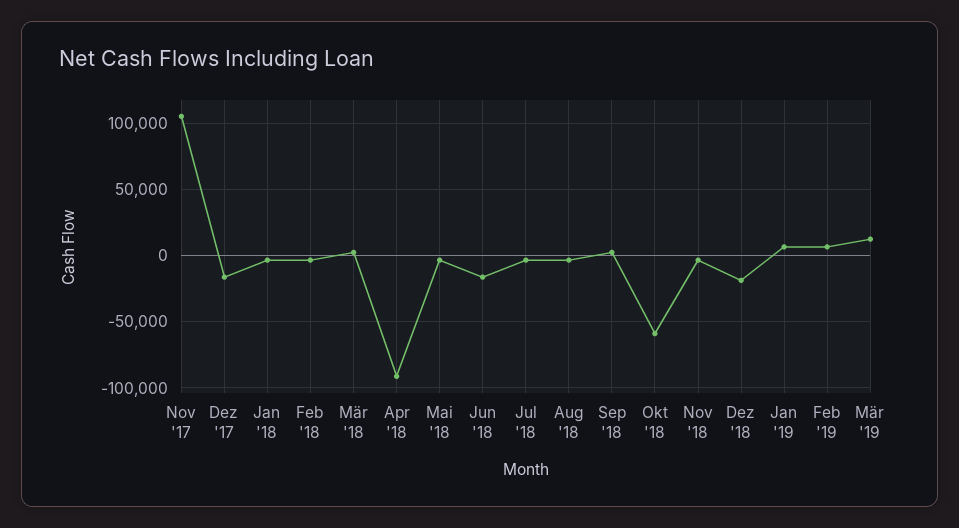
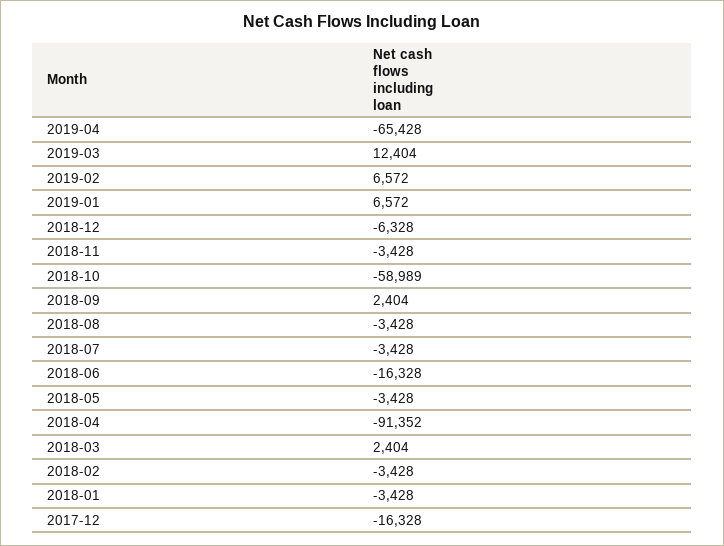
Nov '17: 105000 -> none
Dez '18: -20000 -> -6328
2019-04: none -> -65428

